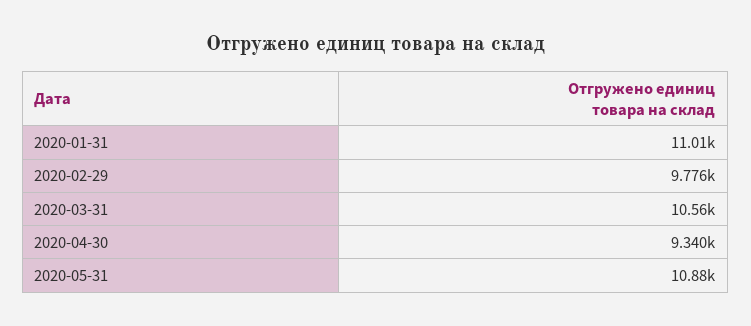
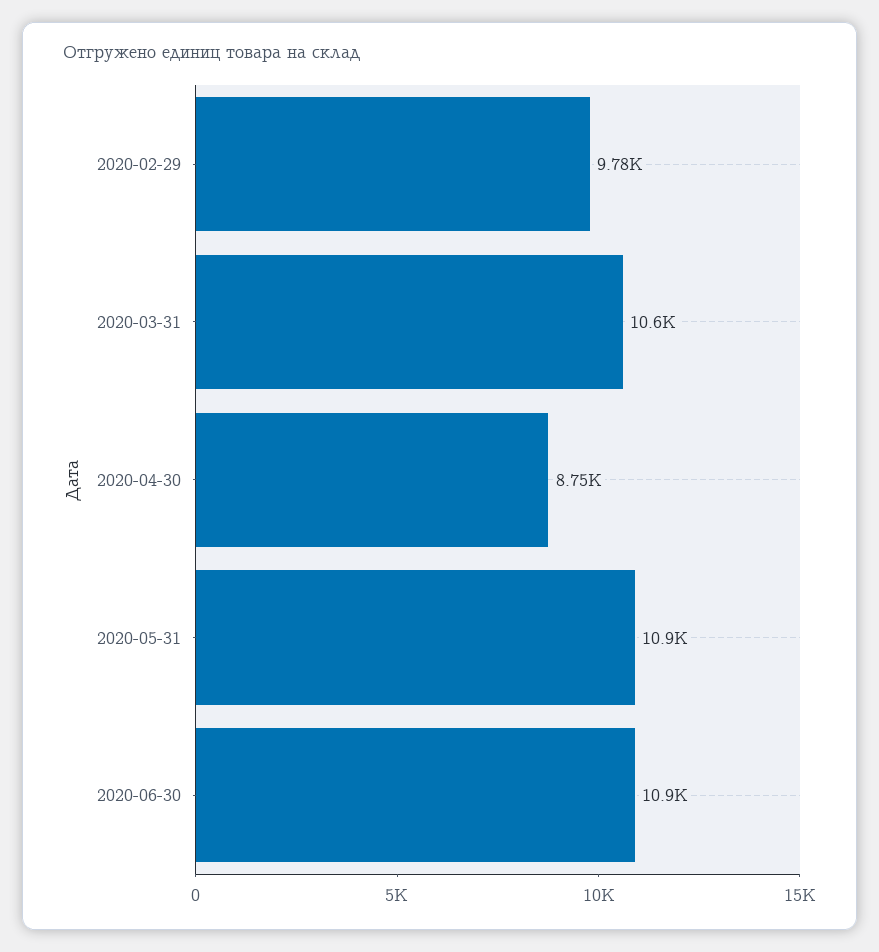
2020-01-31: 11010 -> none
2020-04-30: 9340 -> 8750
2020-06-30: none -> 10900

